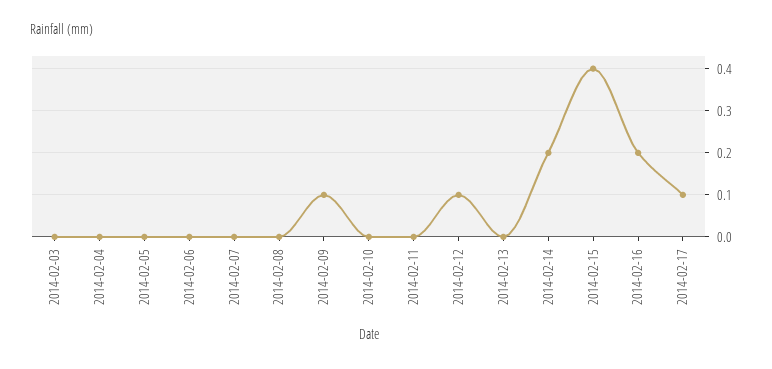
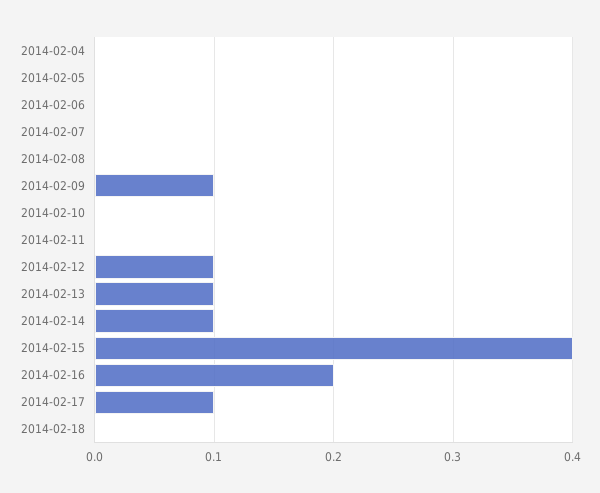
2014-02-03: 0 -> none
2014-02-13: 0 -> 0.1
2014-02-14: 0.2 -> 0.1
2014-02-18: none -> 0

